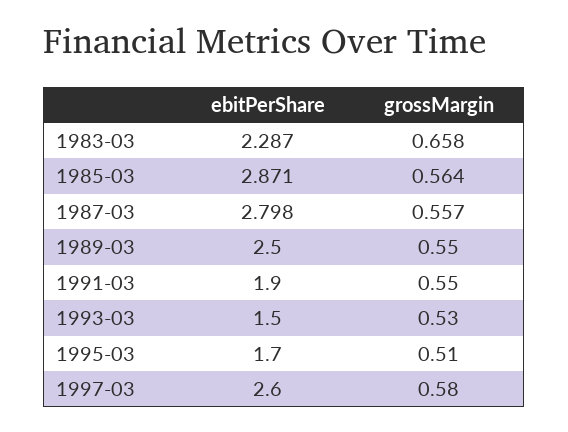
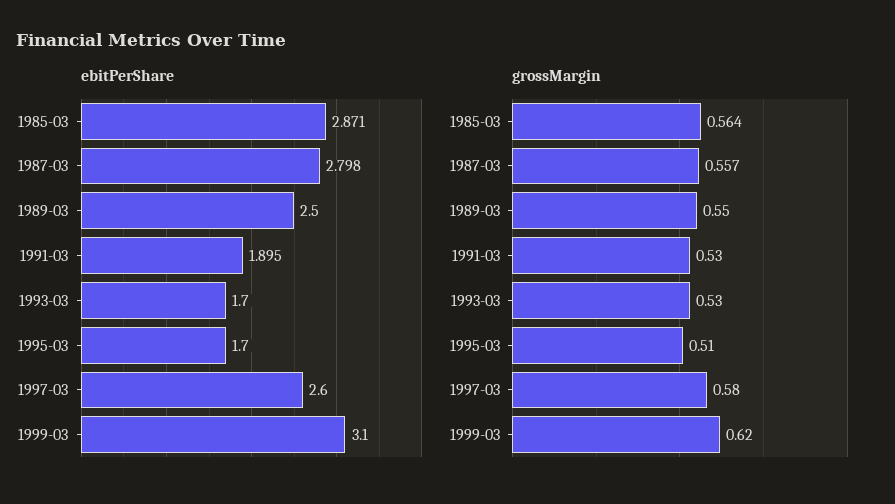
ebitPerShare, 1983-03: 2.287 -> none
grossMargin, 1983-03: 0.658 -> none
ebitPerShare, 1991-03: 1.9 -> 1.895
grossMargin, 1991-03: 0.55 -> 0.53
ebitPerShare, 1993-03: 1.5 -> 1.7
ebitPerShare, 1999-03: none -> 3.1
grossMargin, 1999-03: none -> 0.62

